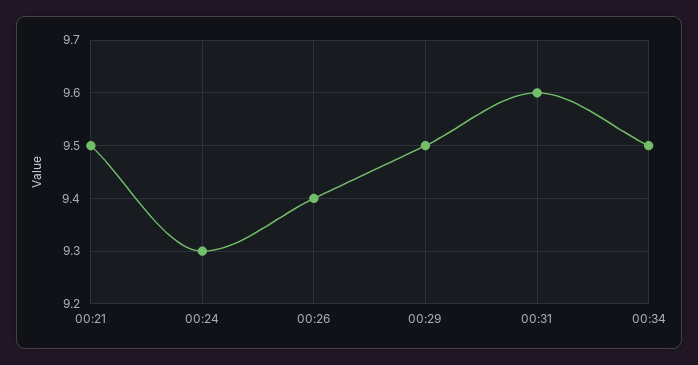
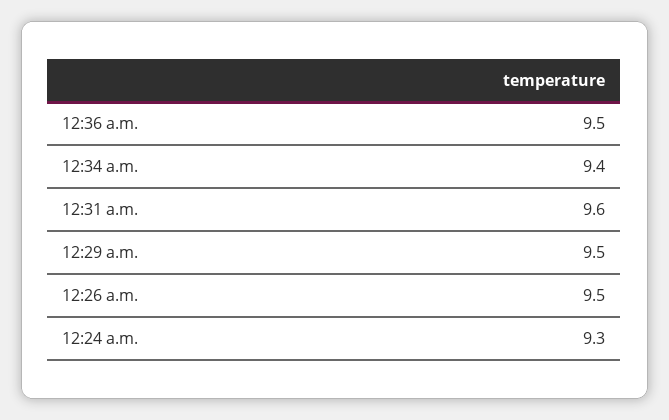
00:21: 9.5 -> none
00:26: 9.4 -> 9.5
00:34: 9.5 -> 9.4
12:36 a.m.: none -> 9.5

